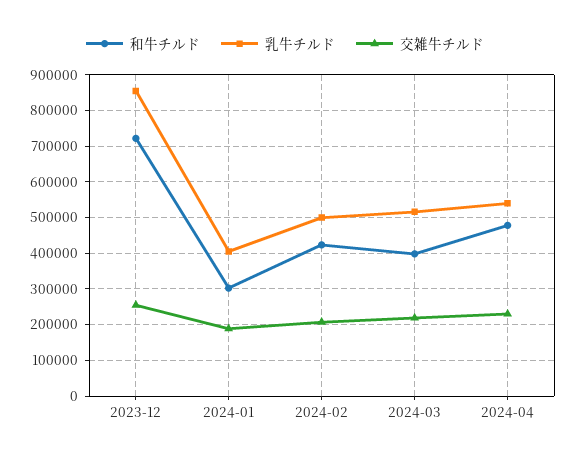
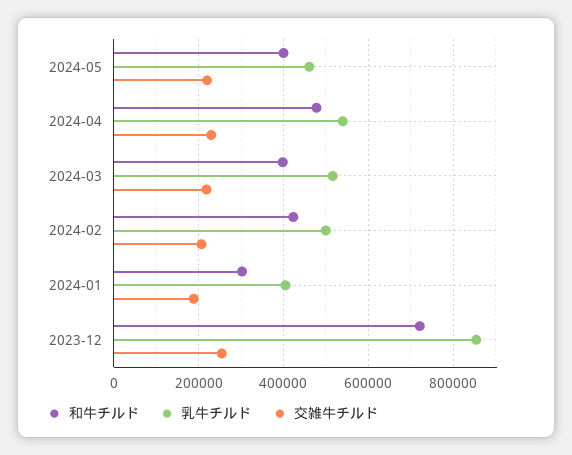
和牛チルド, 2024-05: none -> 400000
乳牛チルド, 2024-05: none -> 460000
交雑牛チルド, 2024-05: none -> 220000

